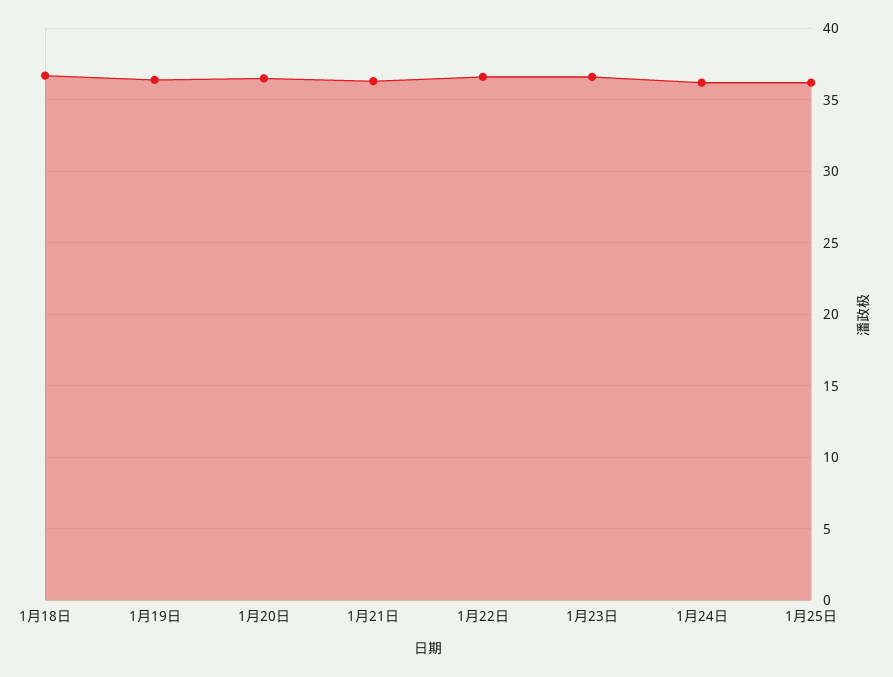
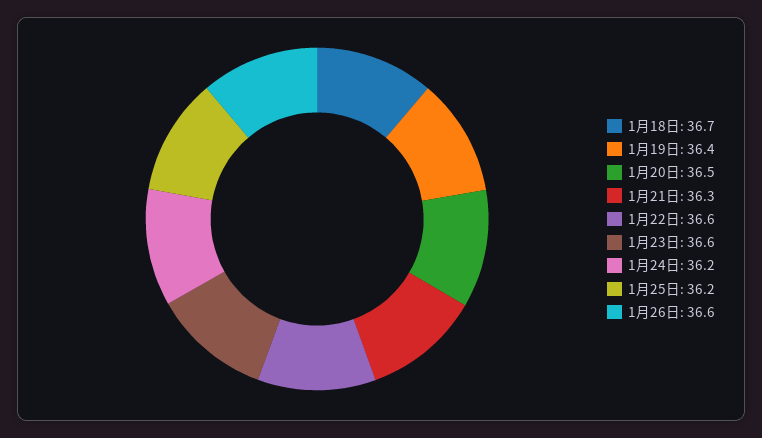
1月26日: none -> 36.6

